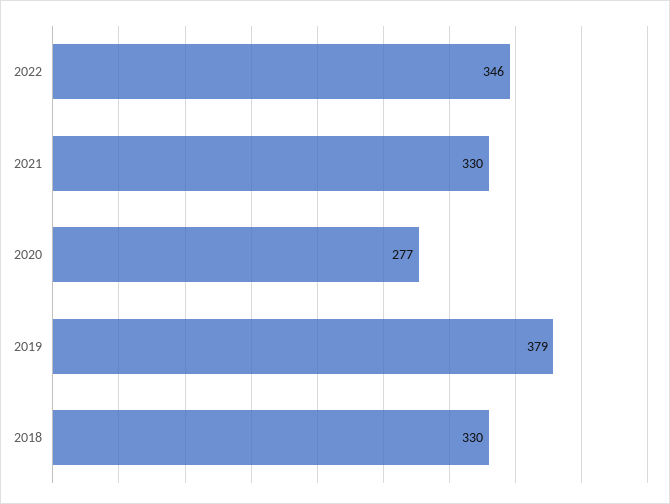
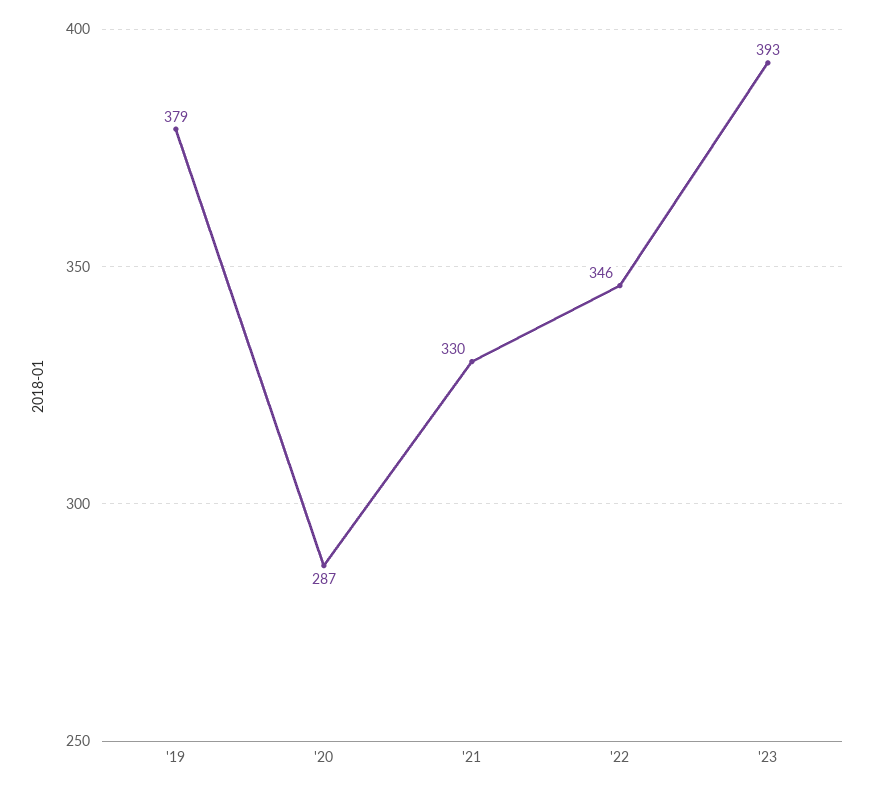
2020: 277 -> 287
2018: 330 -> none
'23: none -> 393

